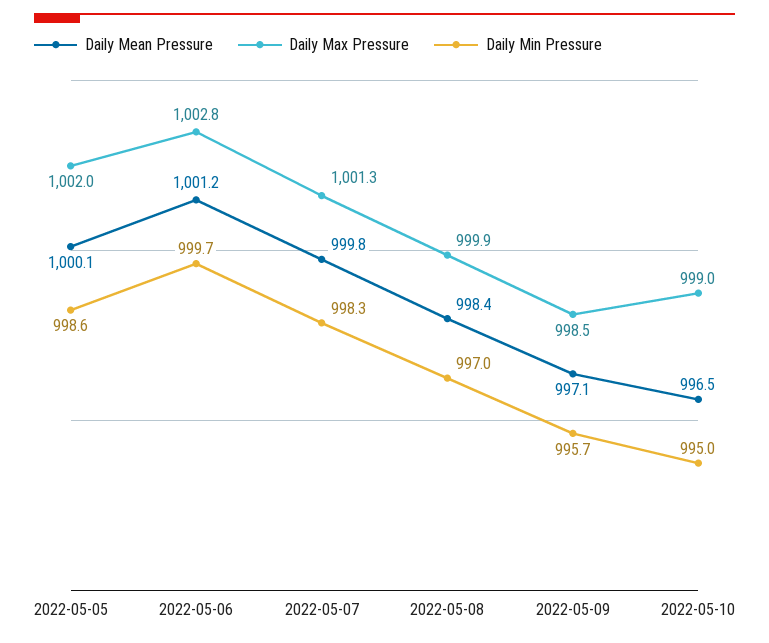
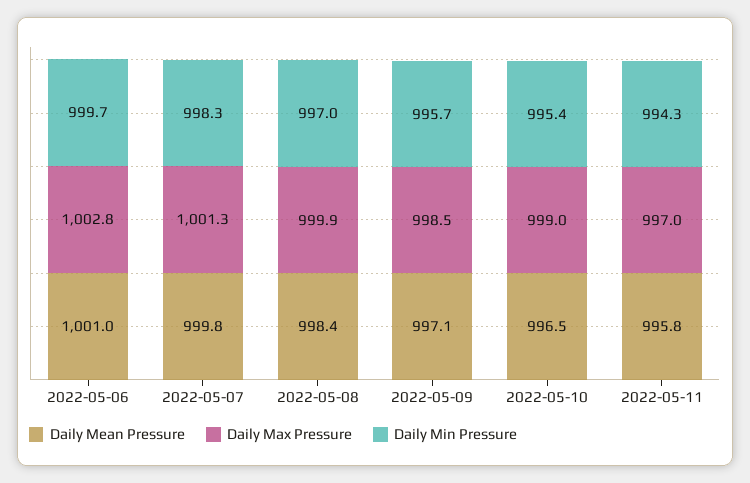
Daily Mean Pressure, 2022-05-05: 1000.1 -> none
Daily Max Pressure, 2022-05-05: 1002 -> none
Daily Min Pressure, 2022-05-05: 998.6 -> none
Daily Mean Pressure, 2022-05-06: 1001.2 -> 1001
Daily Min Pressure, 2022-05-10: 995 -> 995.4
Daily Mean Pressure, 2022-05-11: none -> 995.8
Daily Max Pressure, 2022-05-11: none -> 997
Daily Min Pressure, 2022-05-11: none -> 994.3

